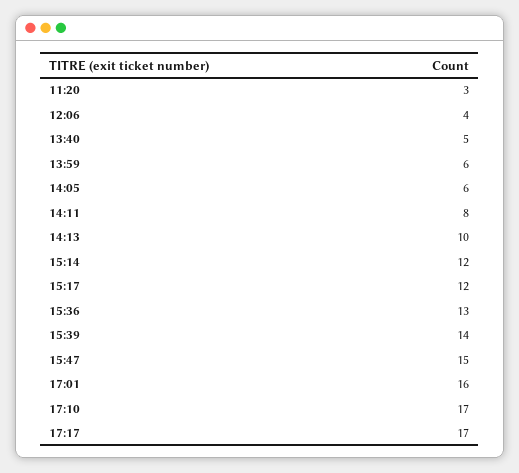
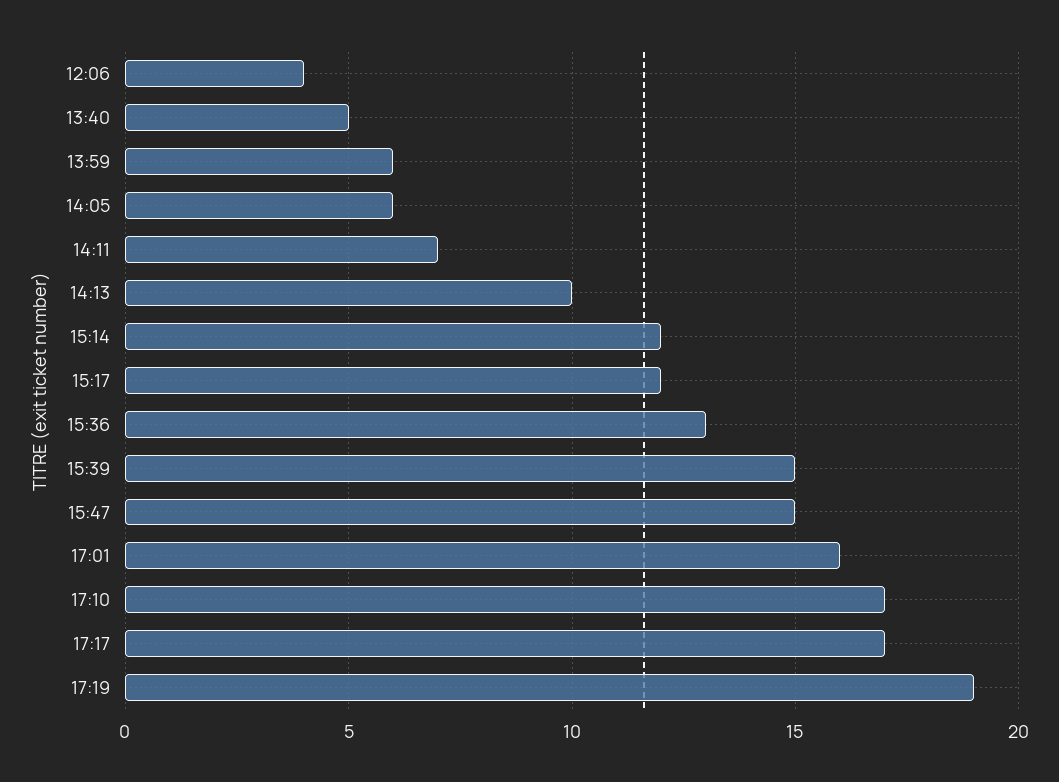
11:20: 3 -> none
14:11: 8 -> 7
15:39: 14 -> 15
17:19: none -> 19

